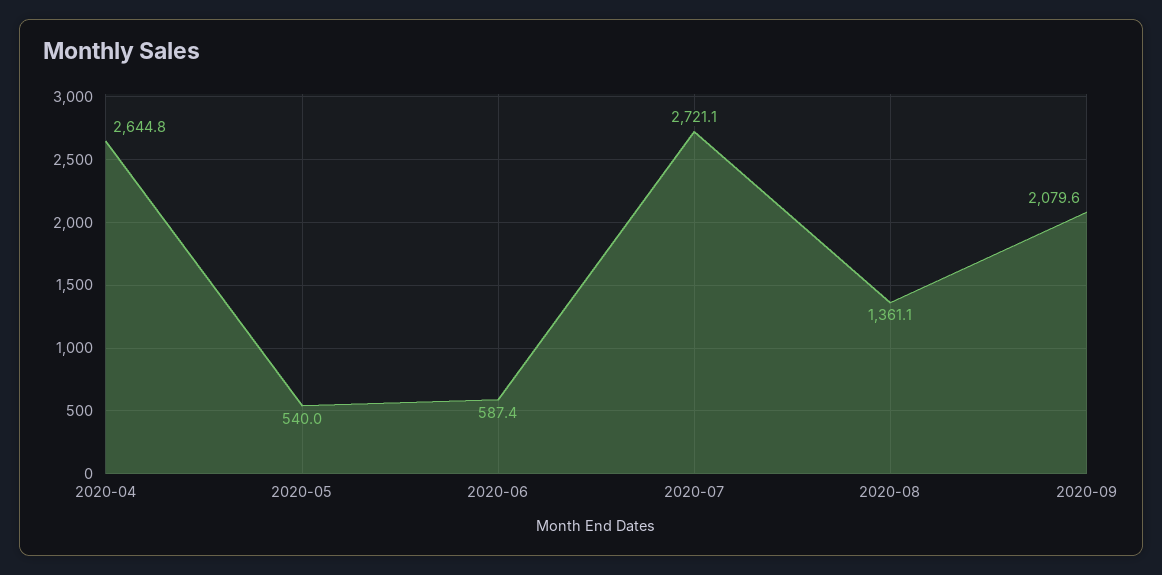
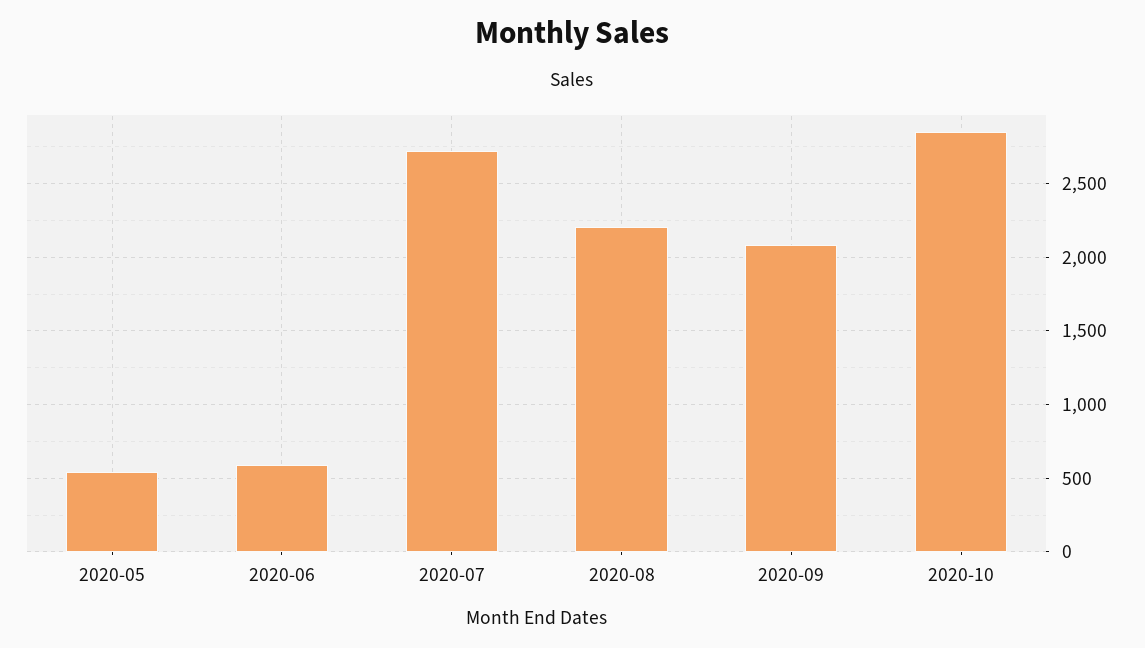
2020-04: 2644.8 -> none
2020-08: 1361.1 -> 2200
2020-10: none -> 2850

